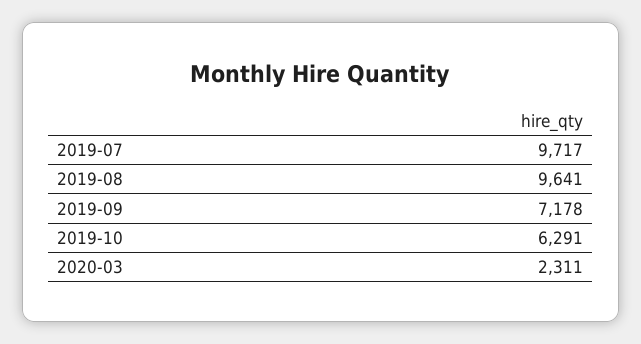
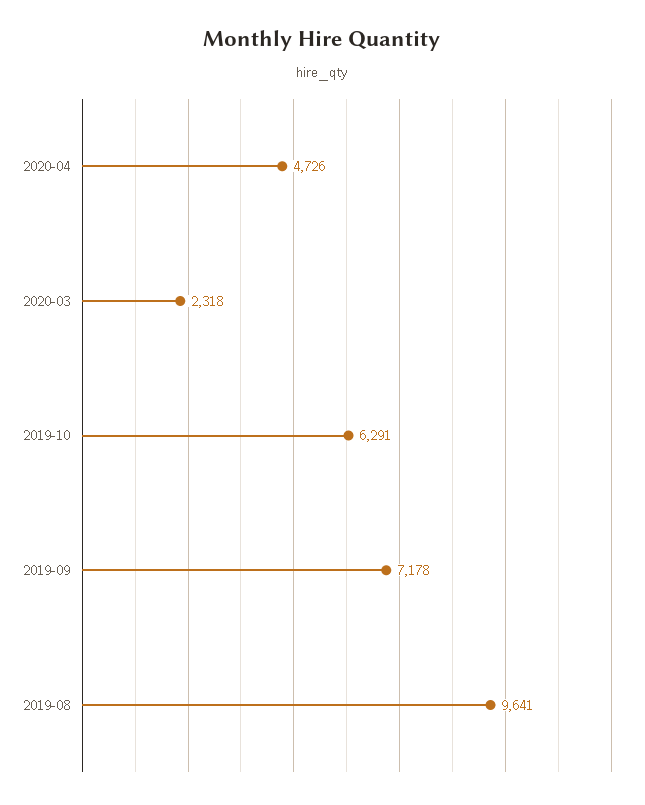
2019-07: 9717 -> none
2020-03: 2311 -> 2318
2020-04: none -> 4726

